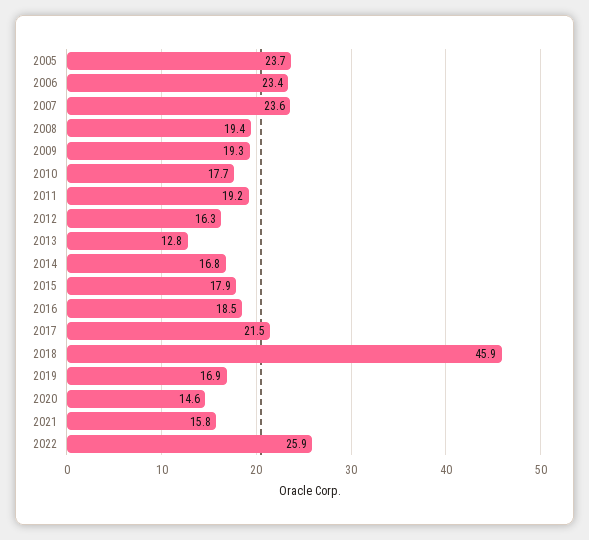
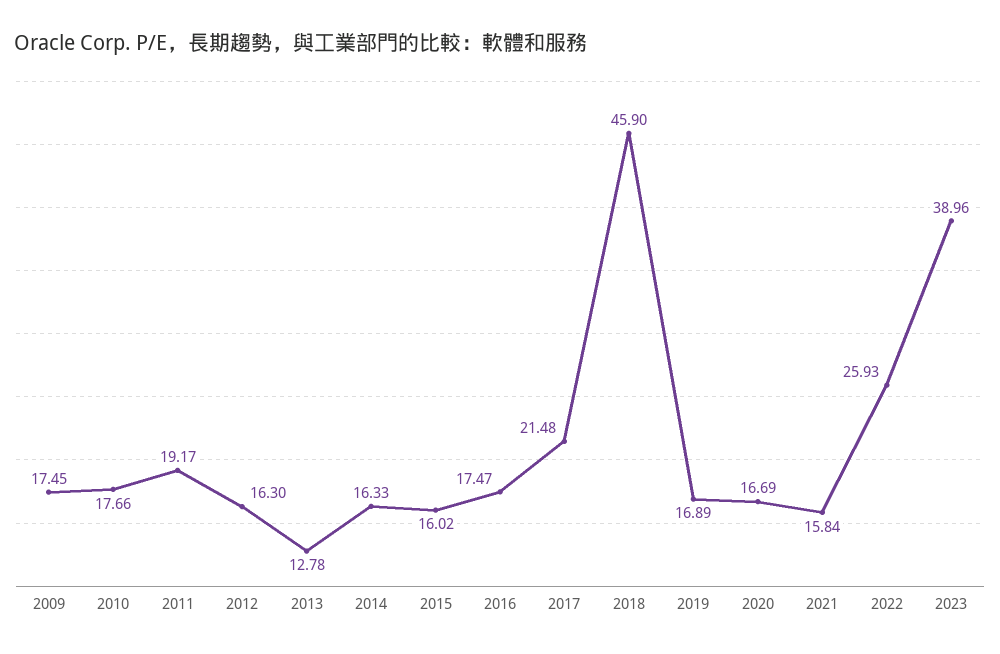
2005: 23.7 -> none
2006: 23.4 -> none
2007: 23.6 -> none
2008: 19.4 -> none
2009: 19.3 -> 17.45
2014: 16.8 -> 16.33
2015: 17.9 -> 16.02
2016: 18.5 -> 17.47
2020: 14.6 -> 16.69
2023: none -> 38.96

